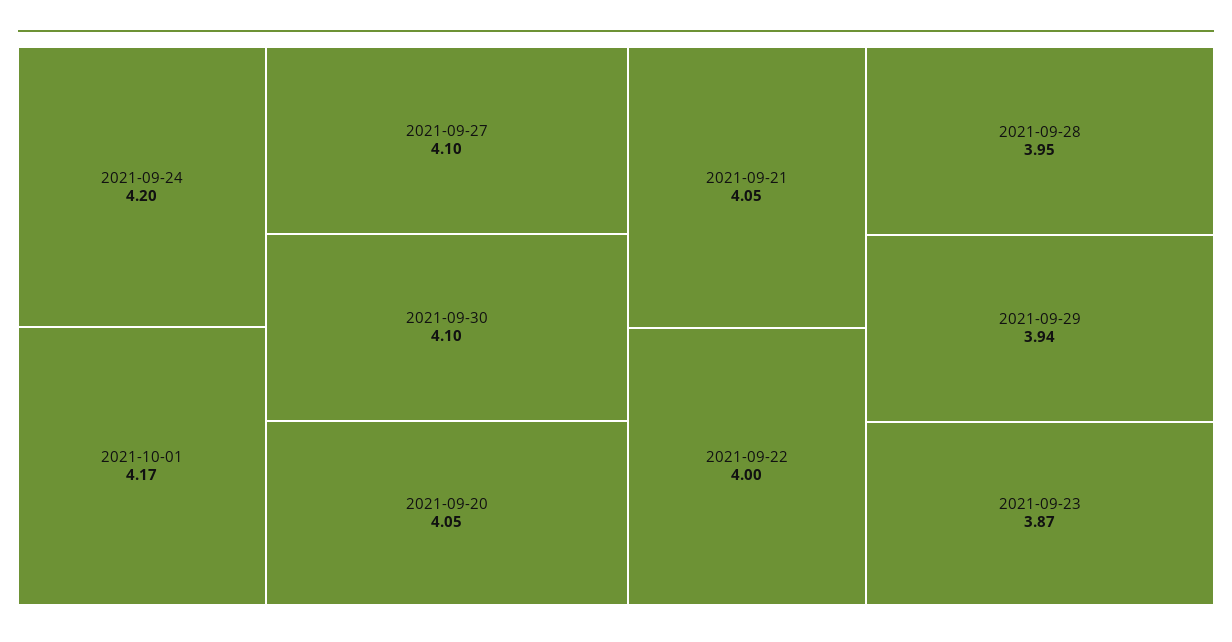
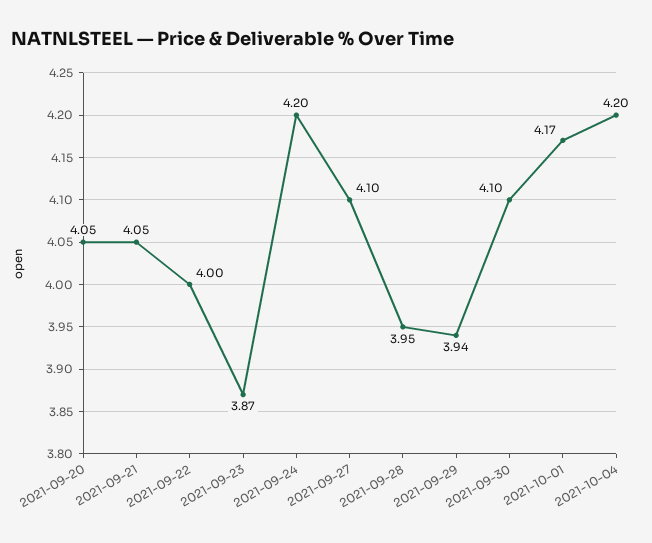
2021-10-04: none -> 4.2

